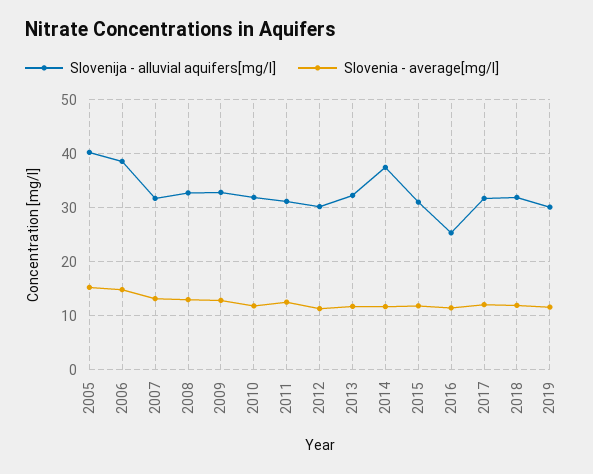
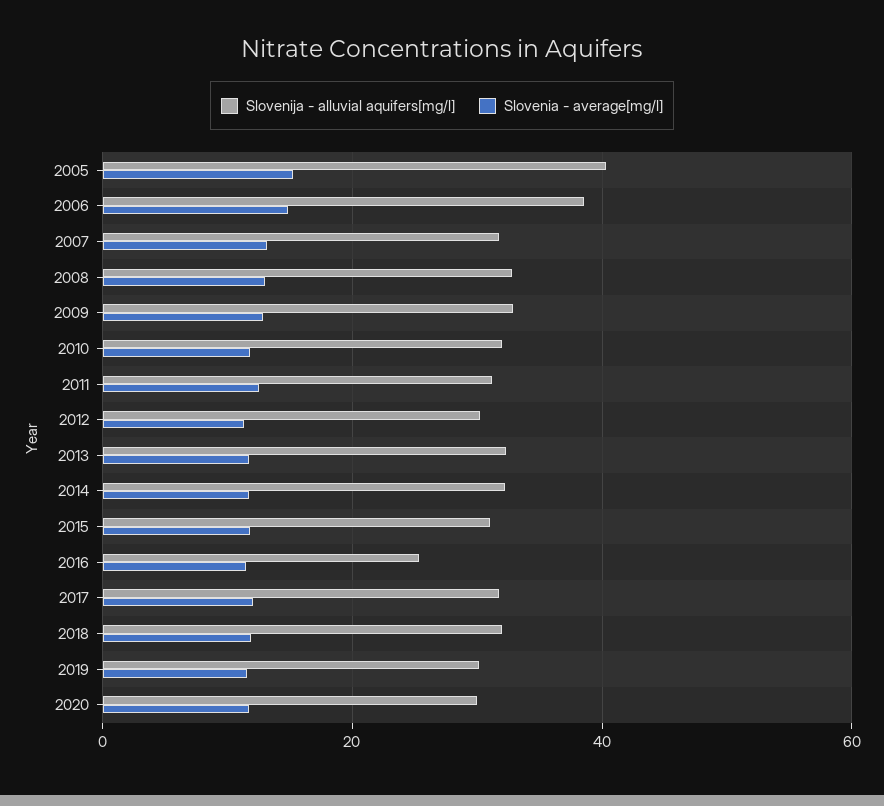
Slovenija - alluvial aquifers[mg/l], 2014: 38 -> 32
Slovenija - alluvial aquifers[mg/l], 2020: none -> 30
Slovenia - average[mg/l], 2020: none -> 12

